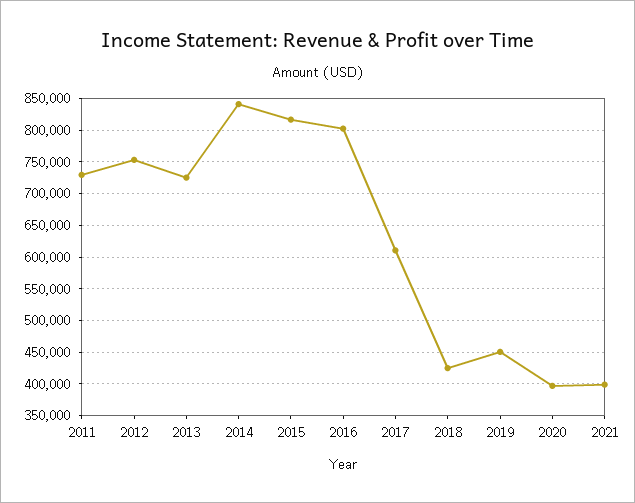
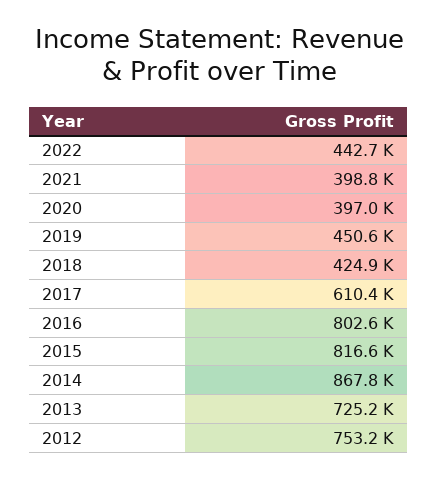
2011: 730000 -> none
2014: 840000 -> 867800
2022: none -> 442700

